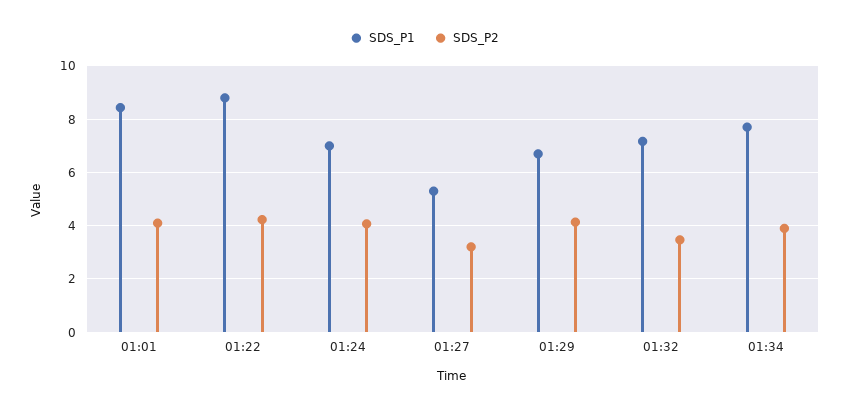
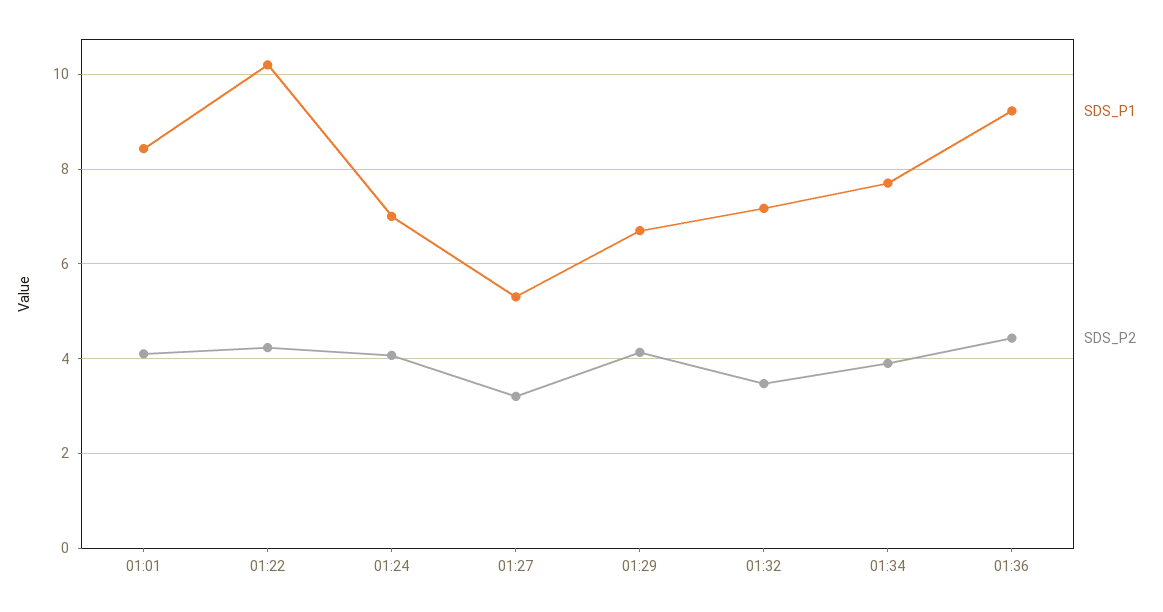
SDS_P1, 01:22: 8.75 -> 10.2
SDS_P1, 01:36: none -> 9.2
SDS_P2, 01:36: none -> 4.4

